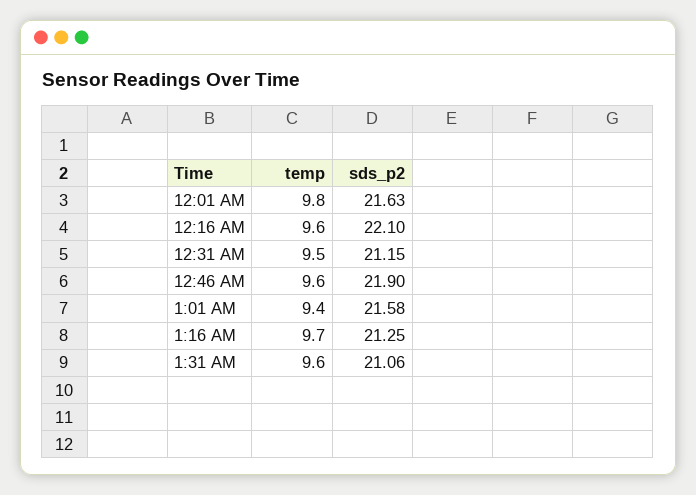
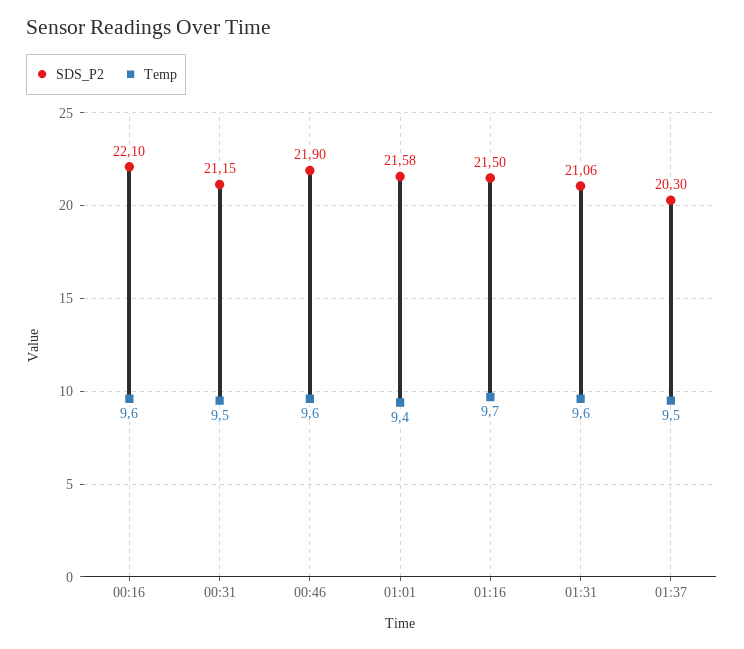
temp, 12:01 AM: 9.8 -> none
sds_p2, 12:01 AM: 21.63 -> none
sds_p2, 1:16 AM: 21.25 -> 21.5
sds_p2, 01:37: none -> 20.3
temp, 01:37: none -> 9.5

